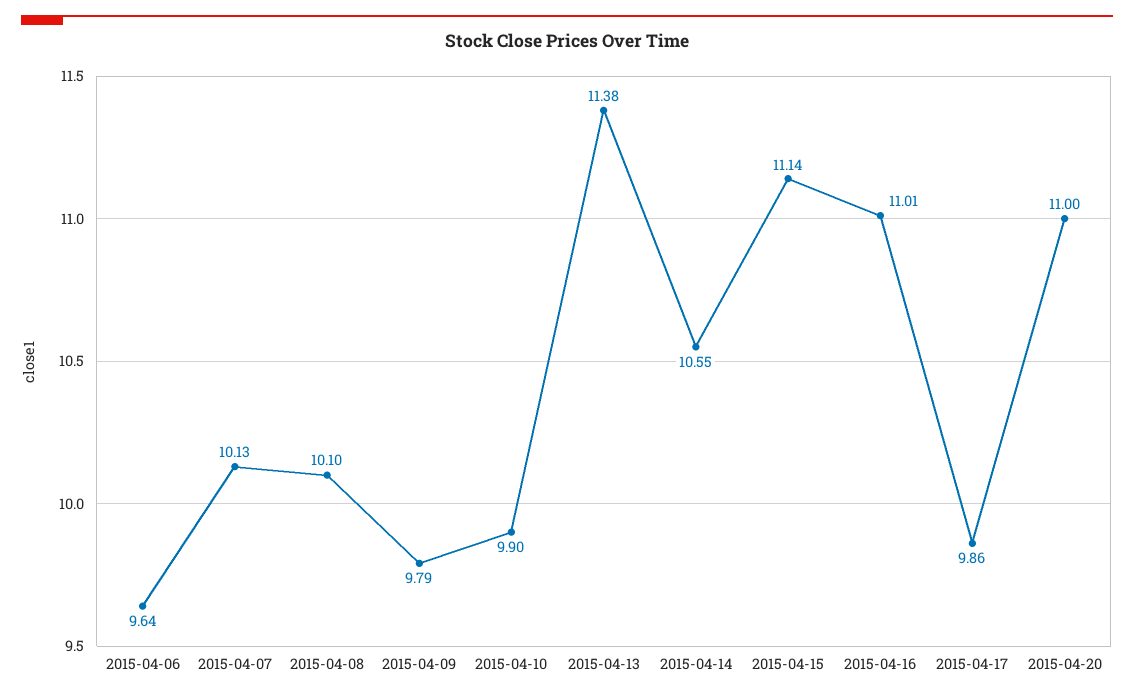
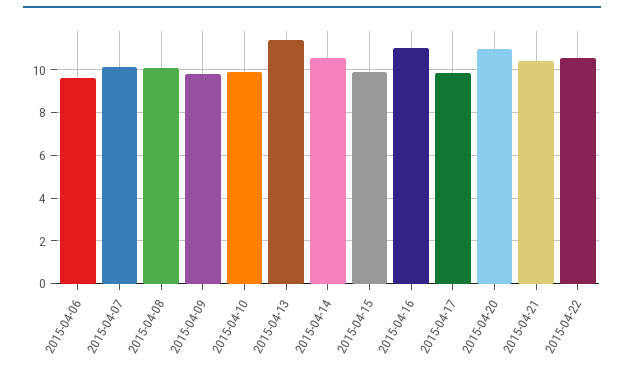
2015-04-15: 11.14 -> 10
2015-04-21: none -> 10.5
2015-04-22: none -> 10.5

